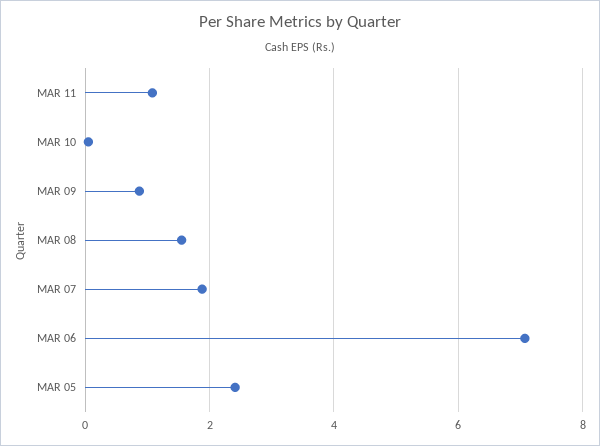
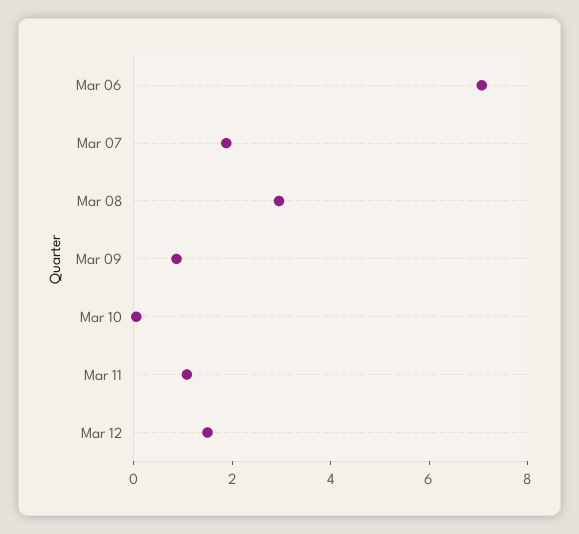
MAR 08: 1.6 -> 3
MAR 05: 2.4 -> none
Mar 12: none -> 1.5

